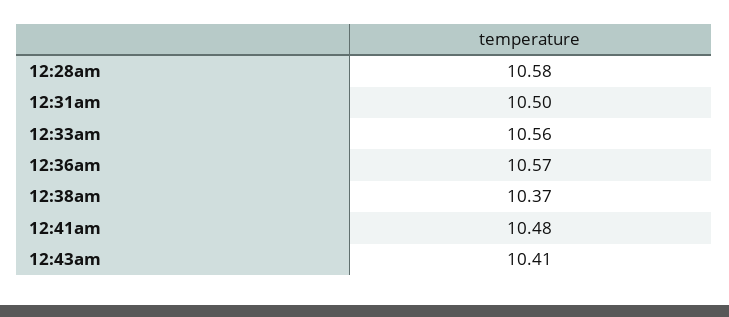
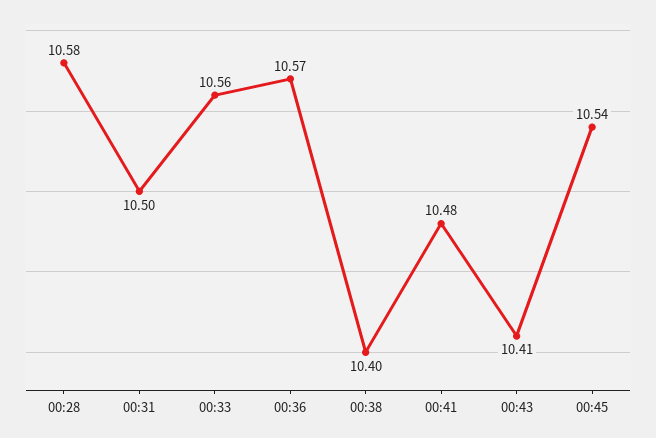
12:38am: 10.37 -> 10.4
00:45: none -> 10.54

